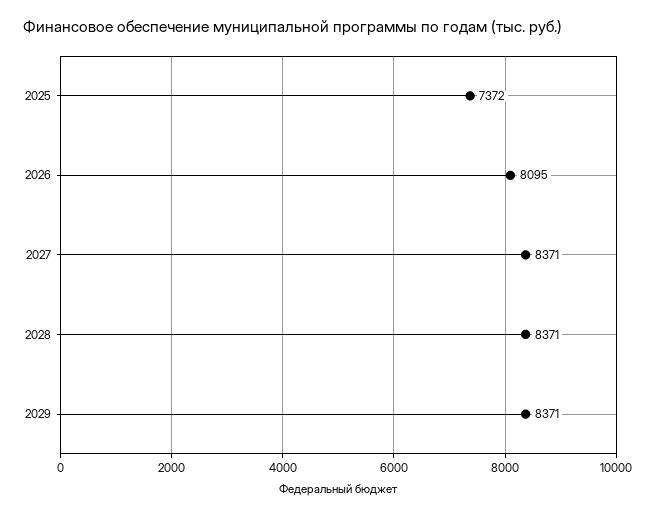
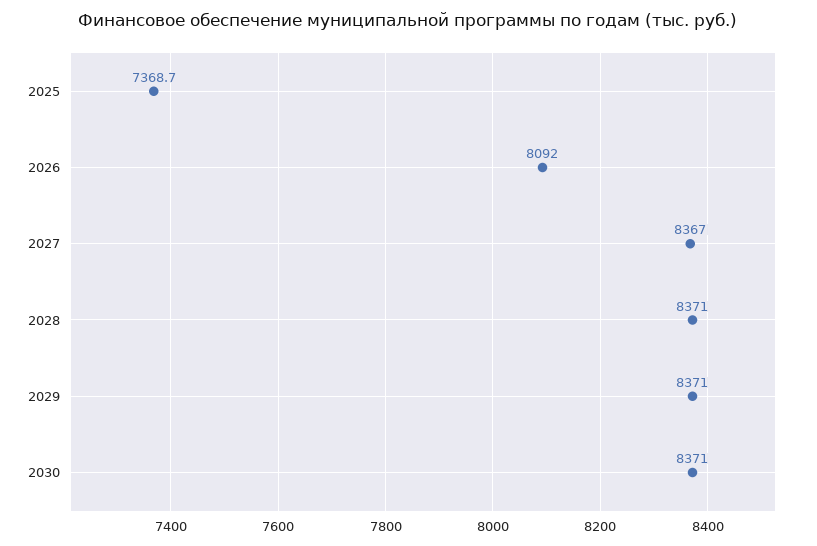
2025: 7372 -> 7368.7
2026: 8095 -> 8092
2027: 8371 -> 8367
2030: none -> 8371

